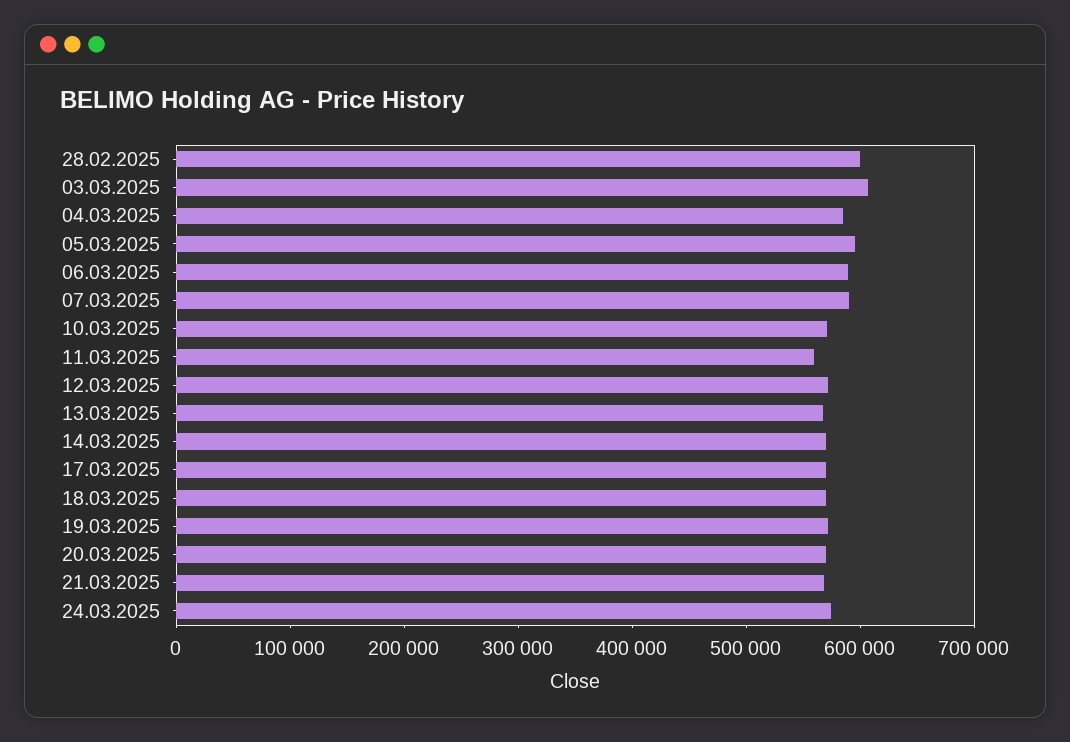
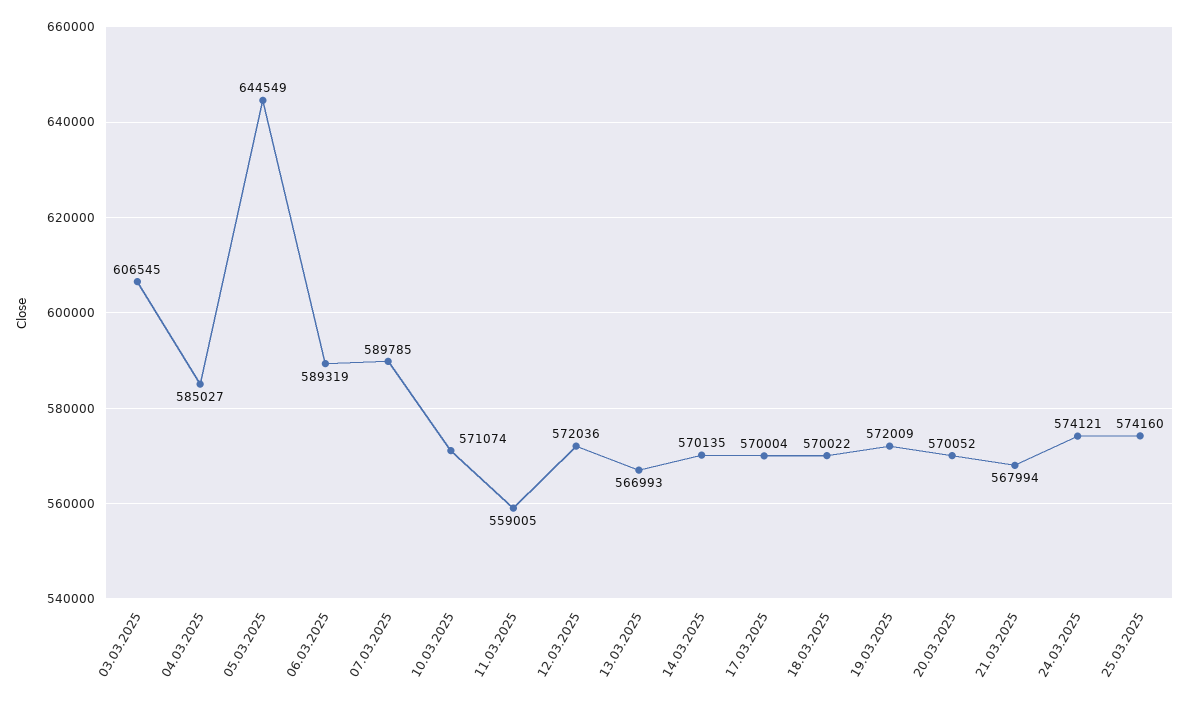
28.02.2025: 600000 -> none
05.03.2025: 600000 -> 644549
25.03.2025: none -> 574160

